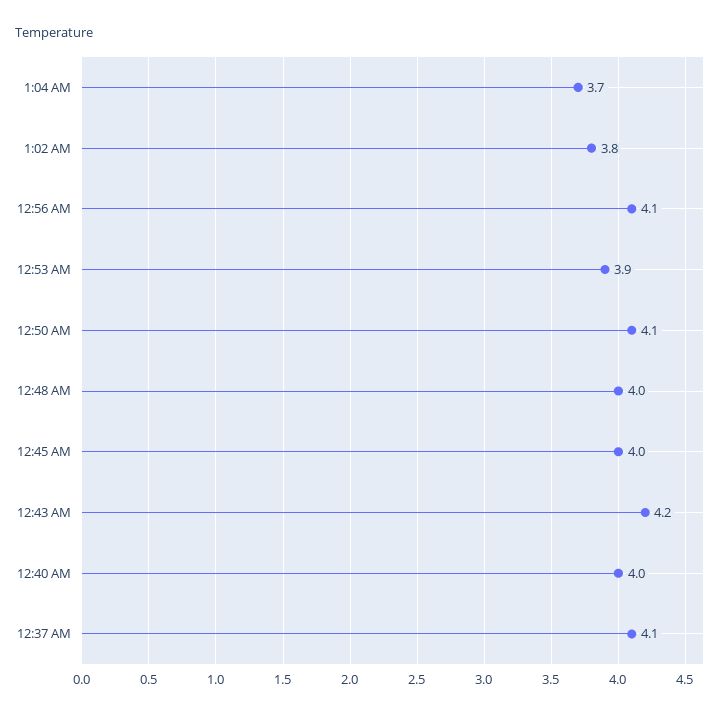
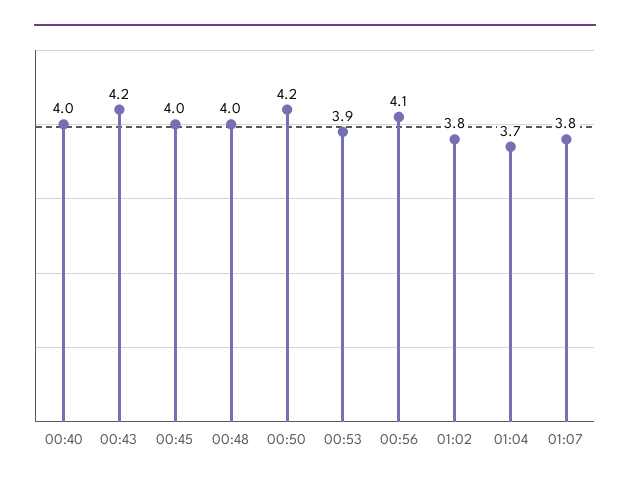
12:50 AM: 4.1 -> 4.2
12:37 AM: 4.1 -> none
01:07: none -> 3.8

